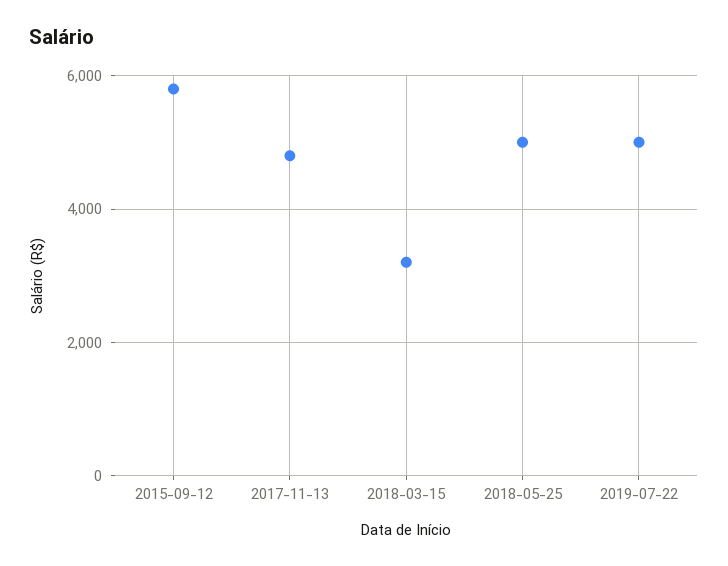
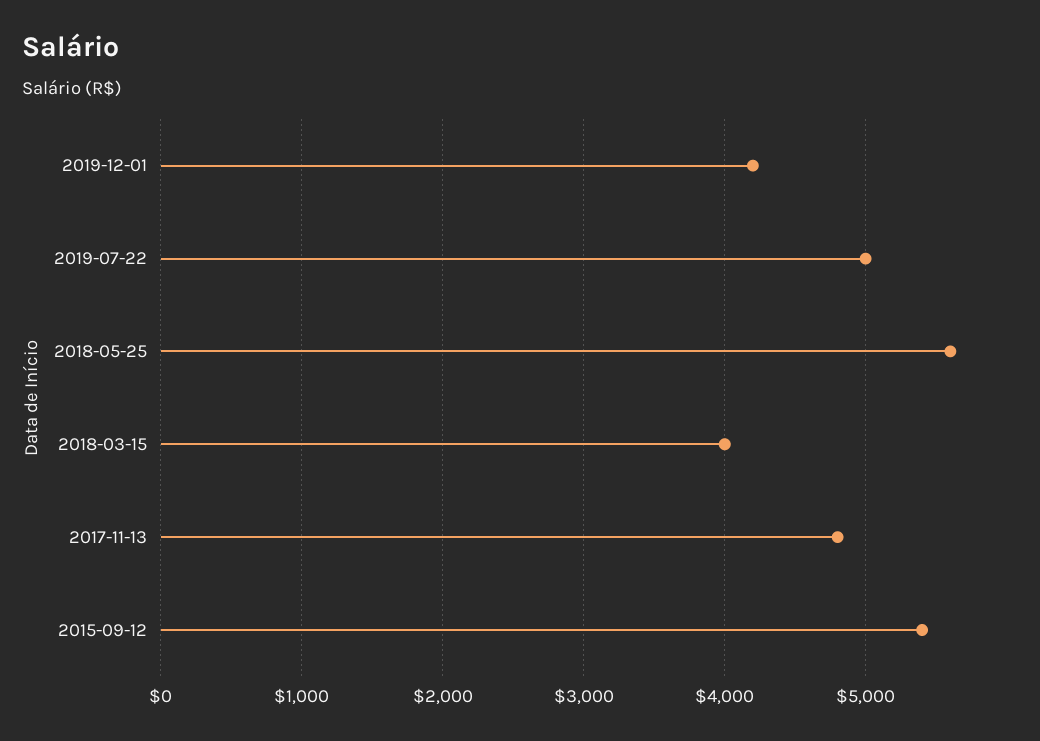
2015-09-12: 5800 -> 5400
2018-03-15: 3200 -> 4000
2018-05-25: 5000 -> 5600
2019-12-01: none -> 4200

